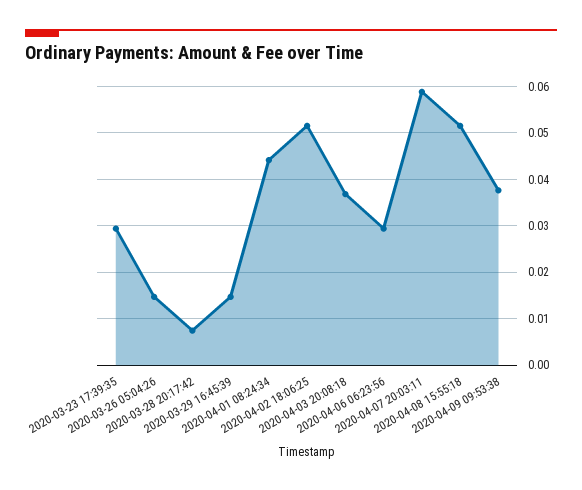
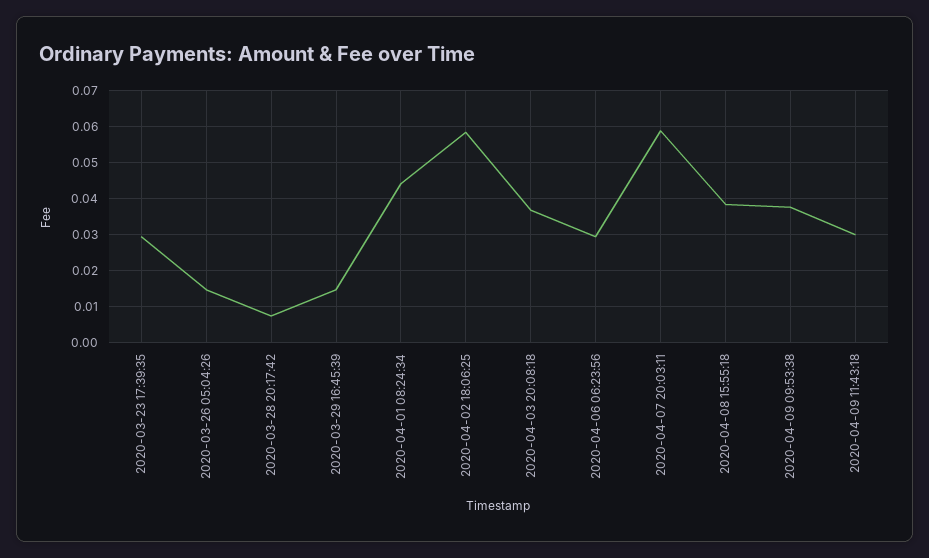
2020-04-02 18:06:25: 0.052 -> 0.058
2020-04-08 15:55:18: 0.052 -> 0.038
2020-04-09 11:43:18: none -> 0.03

